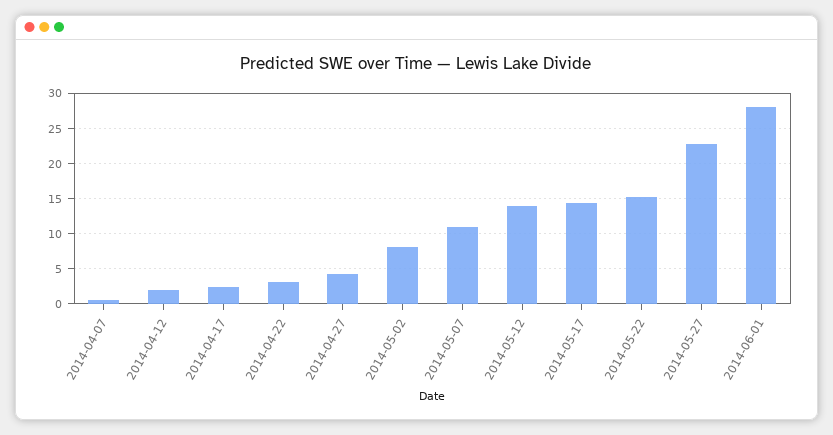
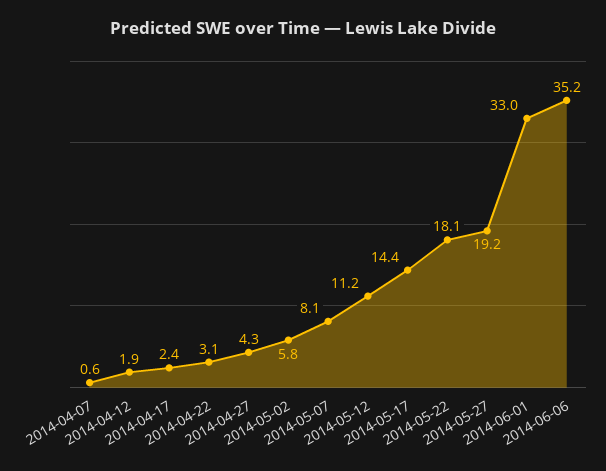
2014-05-02: 8 -> 5.8
2014-05-07: 11 -> 8.1
2014-05-12: 14 -> 11.2
2014-05-22: 15 -> 18.1
2014-05-27: 23 -> 19.2
2014-06-01: 28 -> 33
2014-06-06: none -> 35.2

